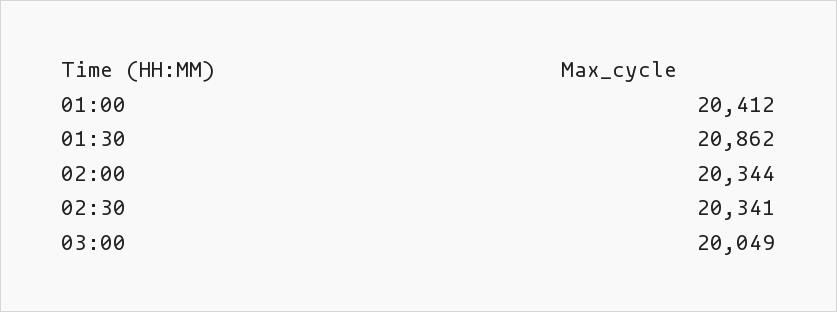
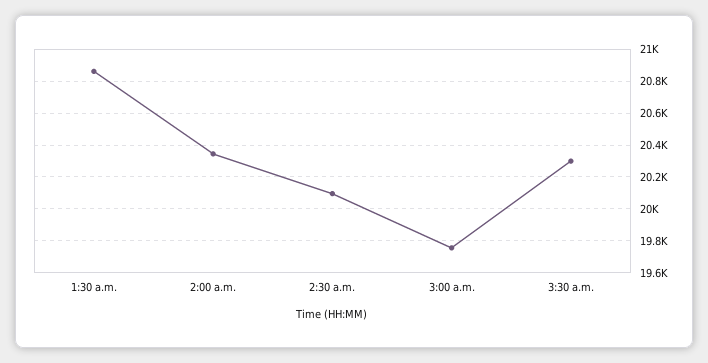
01:00: 20412 -> none
02:30: 20341 -> 20100
03:00: 20049 -> 19750
3:30 a.m.: none -> 20300

